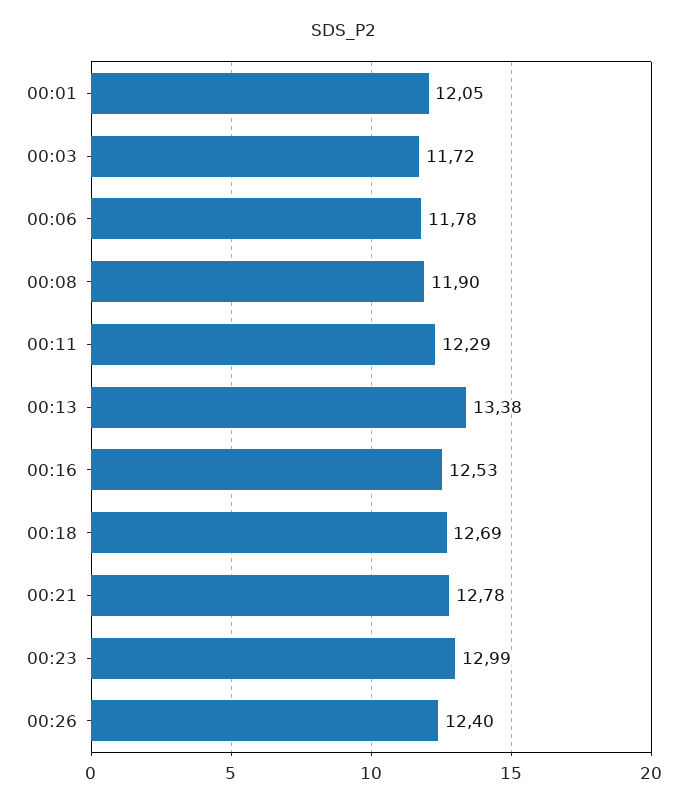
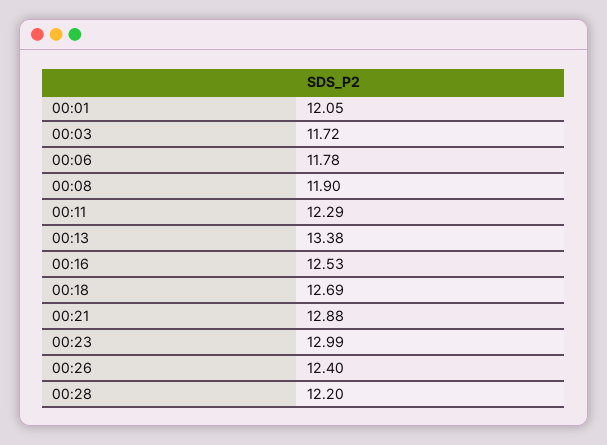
00:21: 12.78 -> 12.88
00:28: none -> 12.2

